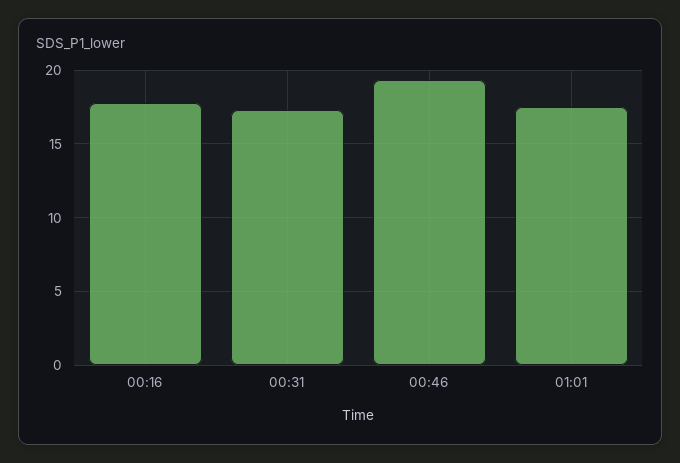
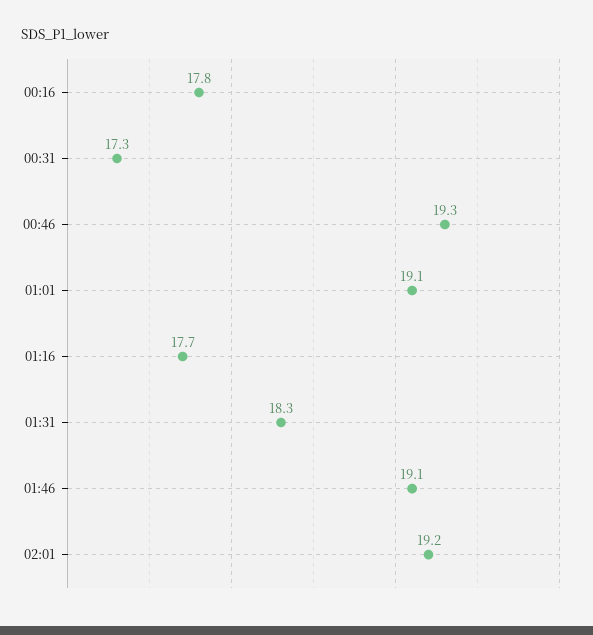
01:01: 17.5 -> 19.1
01:16: none -> 17.7
01:31: none -> 18.3
01:46: none -> 19.1
02:01: none -> 19.2

